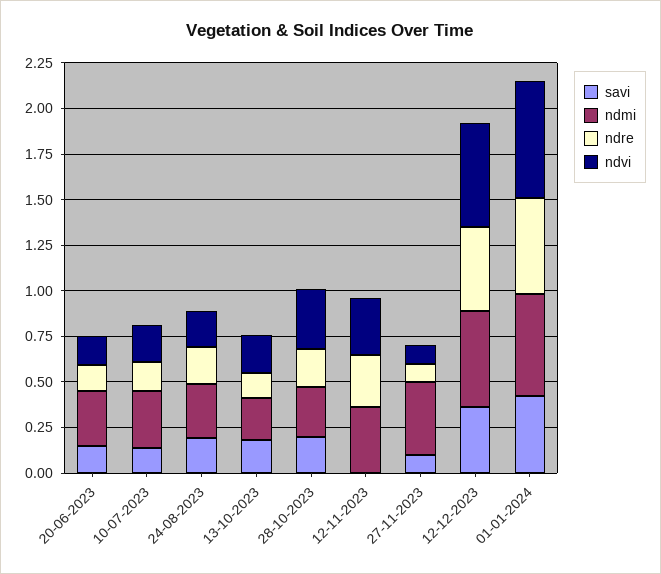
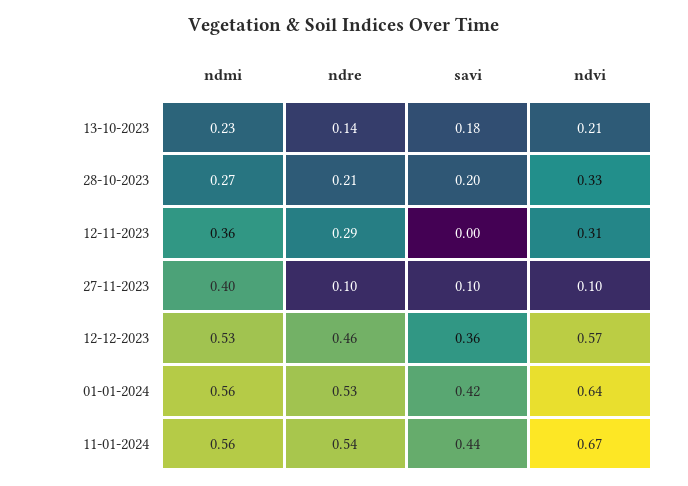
savi, 20-06-2023: 0.15 -> none
ndmi, 20-06-2023: 0.3 -> none
ndre, 20-06-2023: 0.15 -> none
ndvi, 20-06-2023: 0.15 -> none
savi, 10-07-2023: 0.15 -> none
ndmi, 10-07-2023: 0.3 -> none
ndre, 10-07-2023: 0.15 -> none
ndvi, 10-07-2023: 0.2 -> none
savi, 24-08-2023: 0.2 -> none
ndmi, 24-08-2023: 0.3 -> none
ndre, 24-08-2023: 0.2 -> none
ndvi, 24-08-2023: 0.2 -> none
ndmi, 11-01-2024: none -> 0.56
ndre, 11-01-2024: none -> 0.54
savi, 11-01-2024: none -> 0.44
ndvi, 11-01-2024: none -> 0.67

